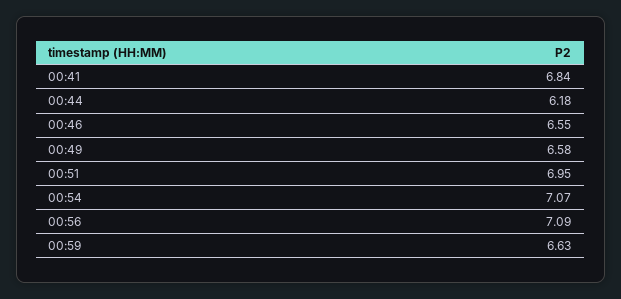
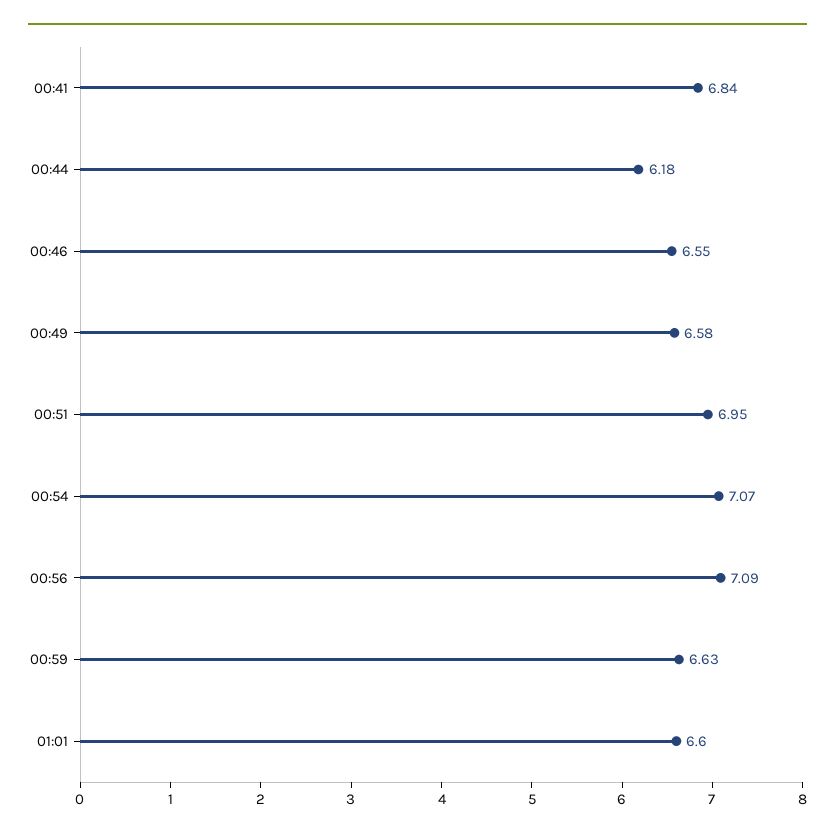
01:01: none -> 6.6

